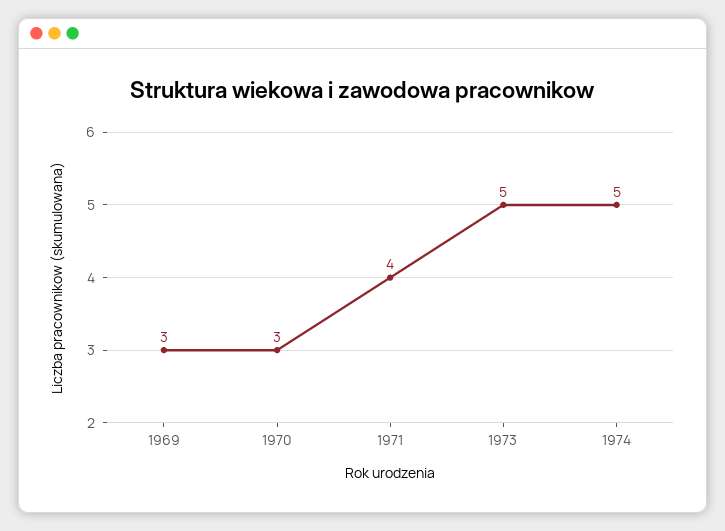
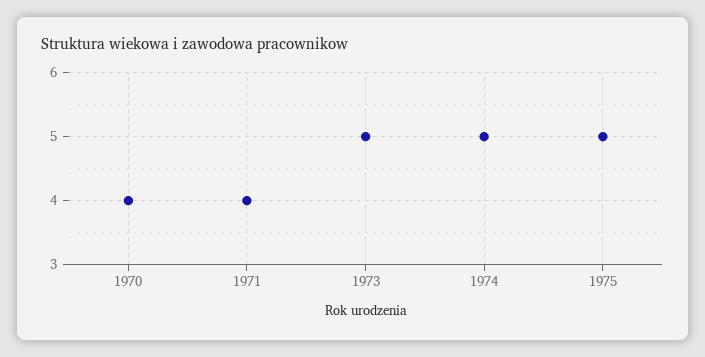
1969: 3 -> none
1970: 3 -> 4
1975: none -> 5

